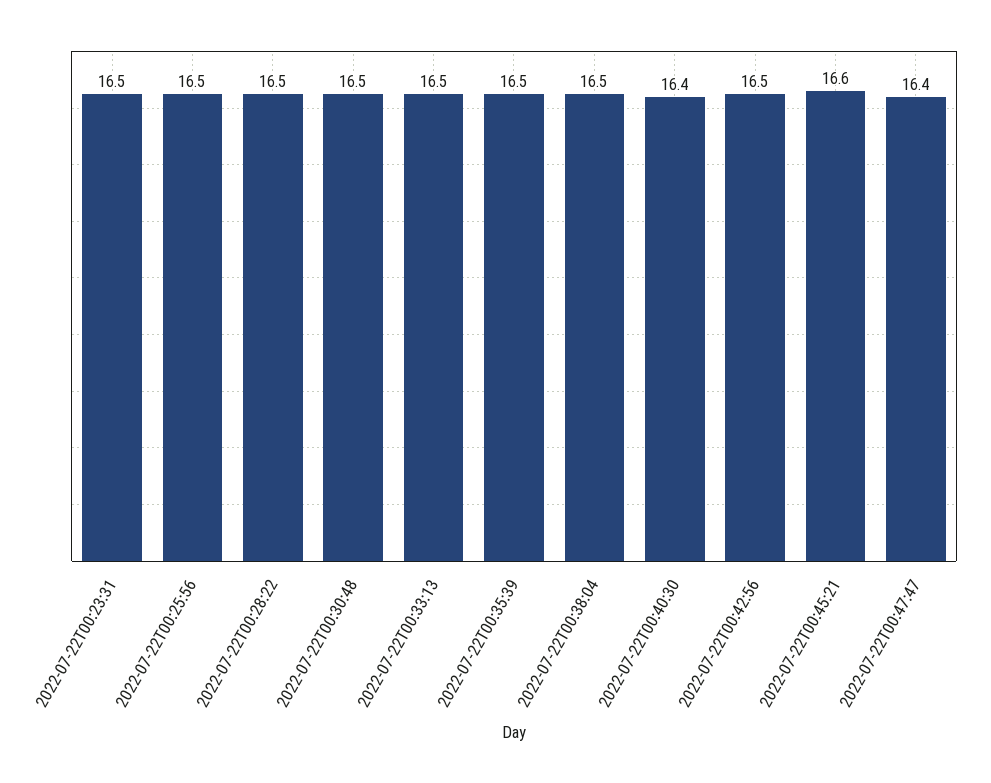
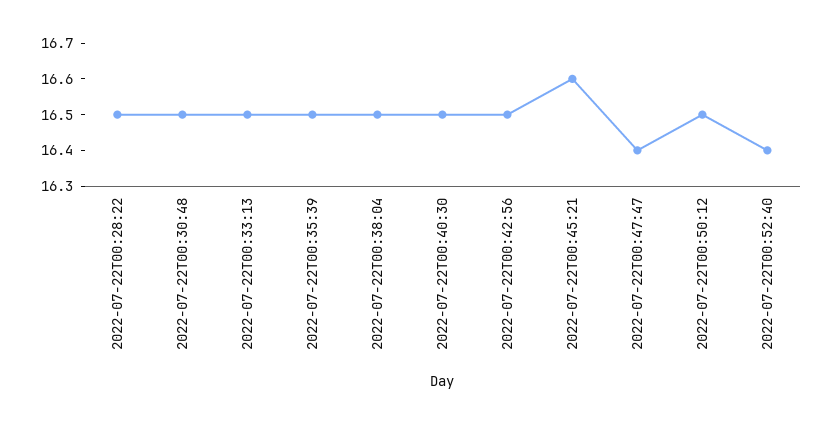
2022-07-22T00:23:31: 16.5 -> none
2022-07-22T00:25:56: 16.5 -> none
2022-07-22T00:40:30: 16.4 -> 16.5
2022-07-22T00:50:12: none -> 16.5
2022-07-22T00:52:40: none -> 16.4

